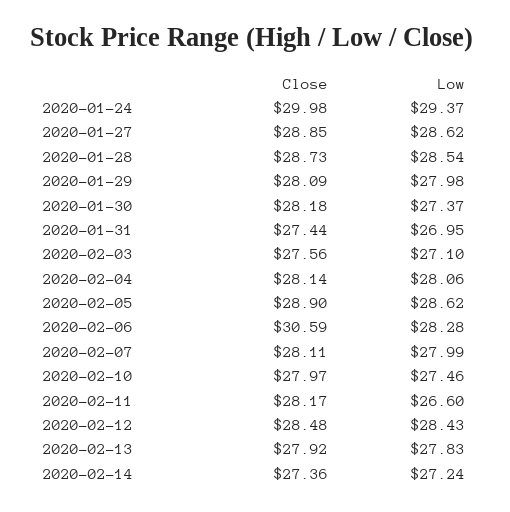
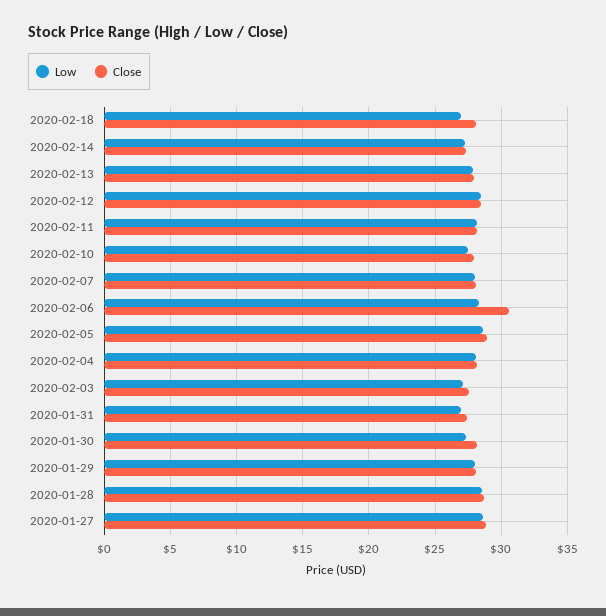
Close, 2020-01-24: 29.98 -> none
Low, 2020-01-24: 29.37 -> none
Low, 2020-02-11: 26.6 -> 28
Low, 2020-02-18: none -> 27
Close, 2020-02-18: none -> 28

